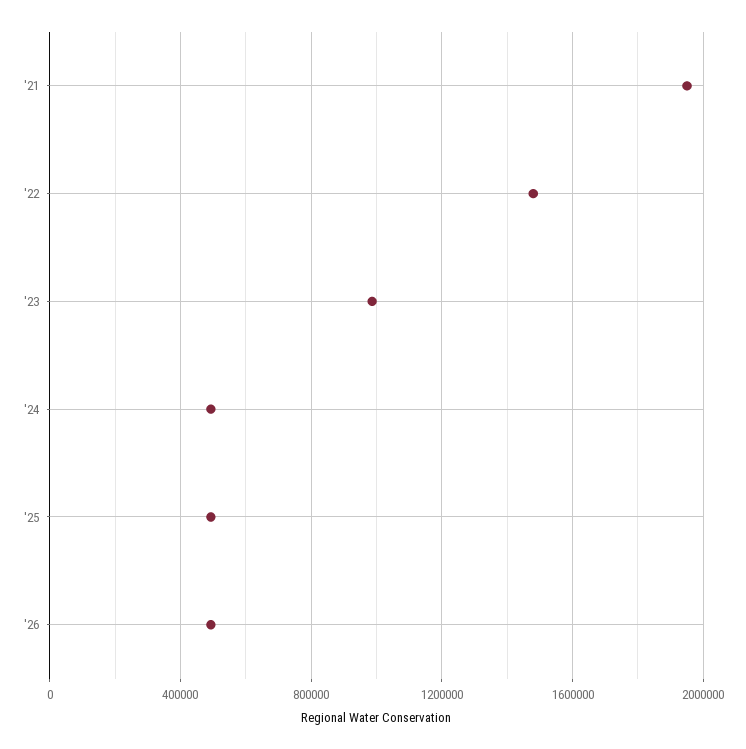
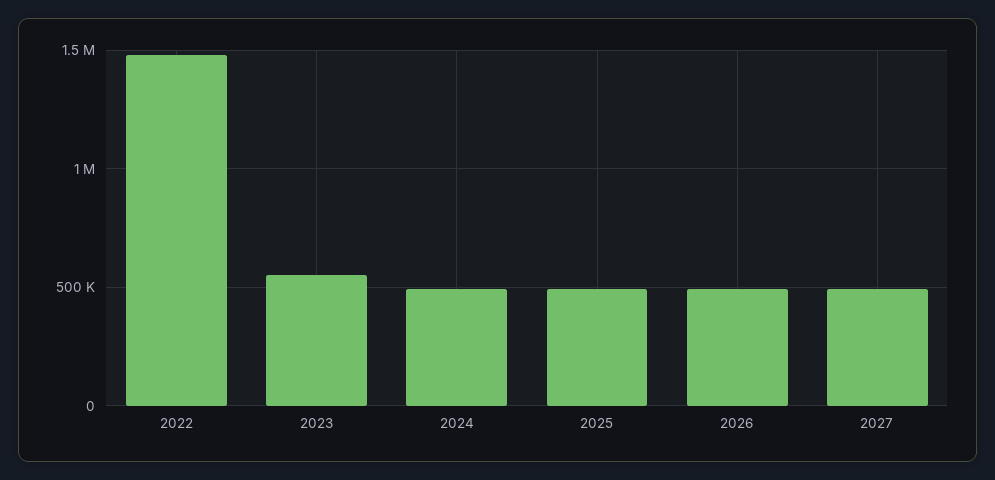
'21: 1950000 -> none
'23: 1000000 -> 550000
2027: none -> 500000

